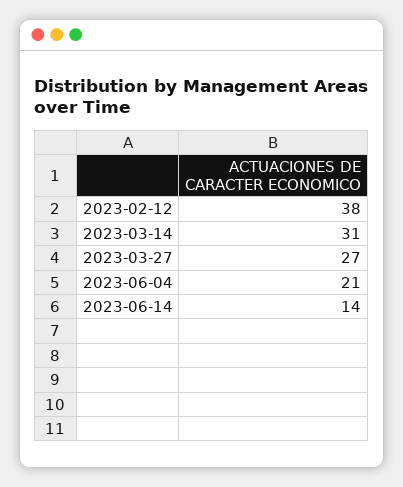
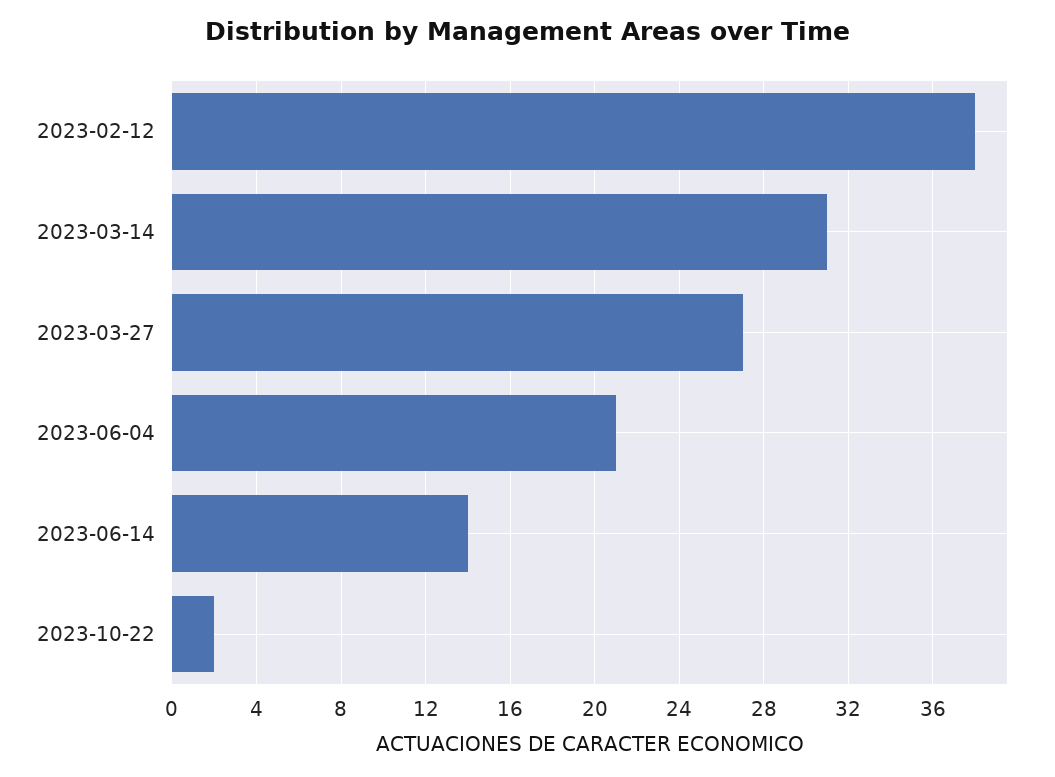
2023-10-22: none -> 2

